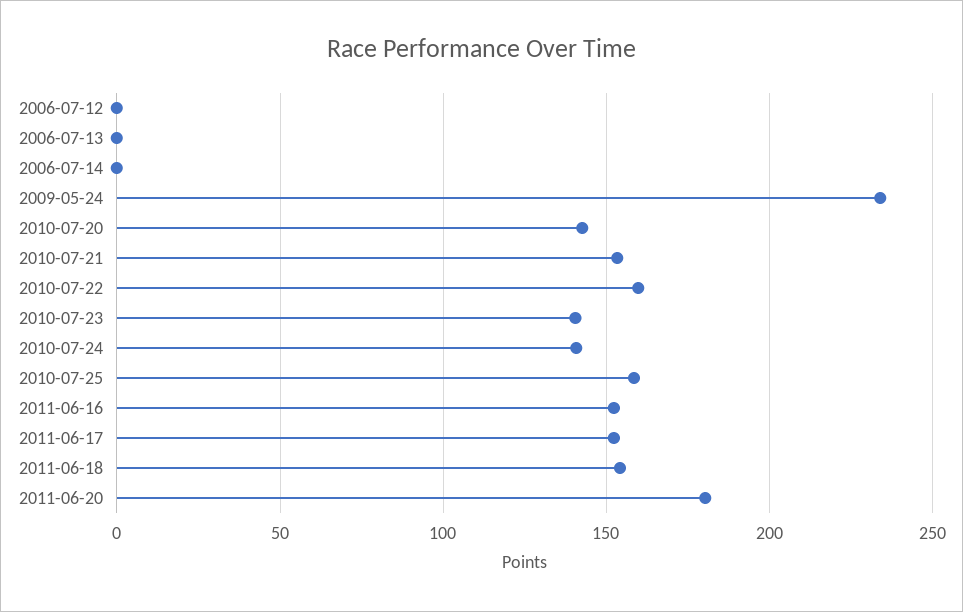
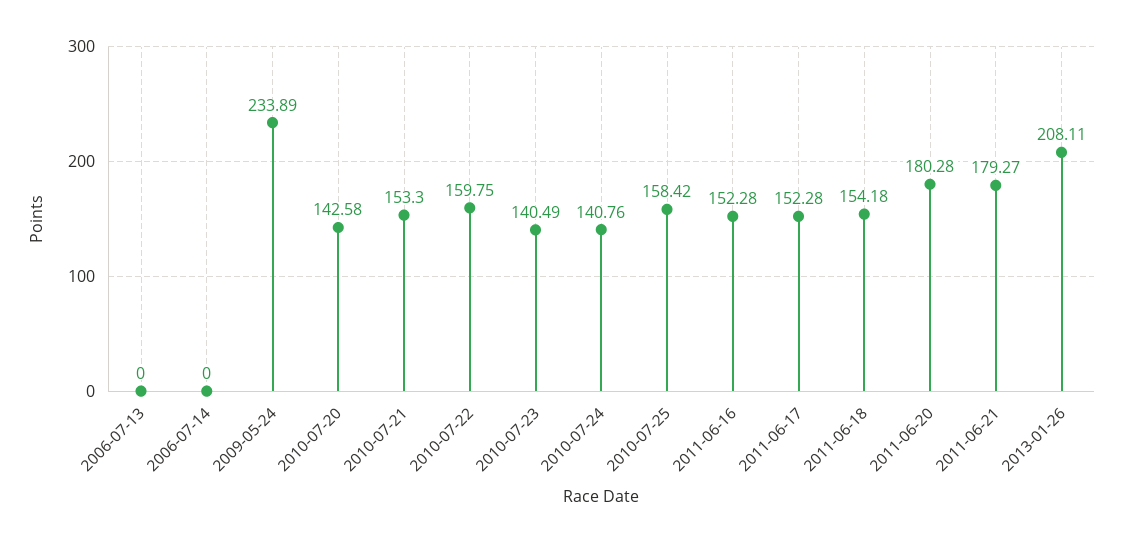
2006-07-12: 0 -> none
2011-06-21: none -> 179.27
2013-01-26: none -> 208.11

